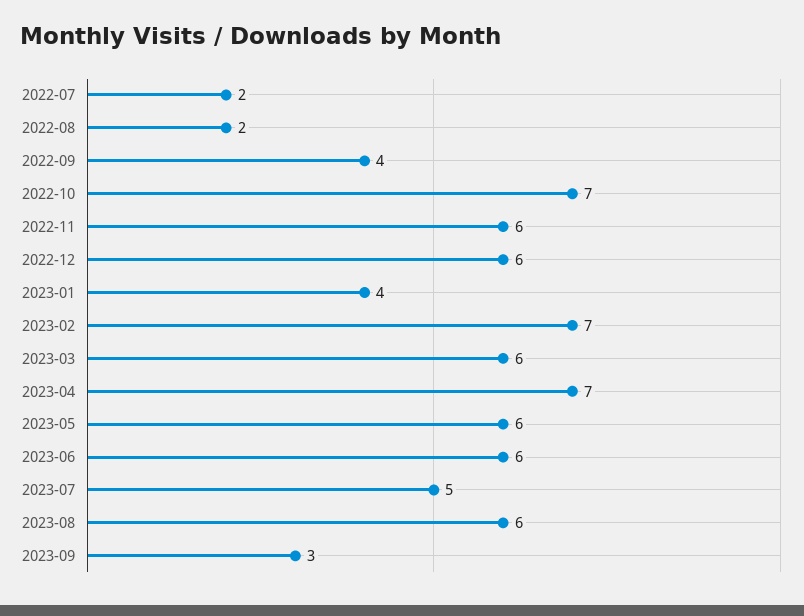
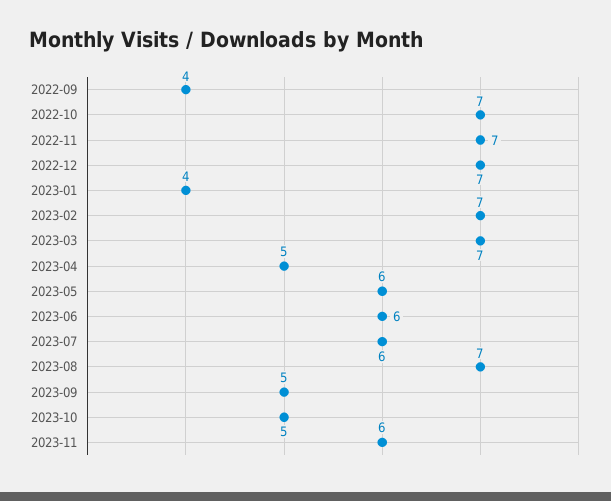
2022-07: 2 -> none
2022-08: 2 -> none
2022-11: 6 -> 7
2022-12: 6 -> 7
2023-03: 6 -> 7
2023-04: 7 -> 5
2023-07: 5 -> 6
2023-08: 6 -> 7
2023-09: 3 -> 5
2023-10: none -> 5
2023-11: none -> 6

